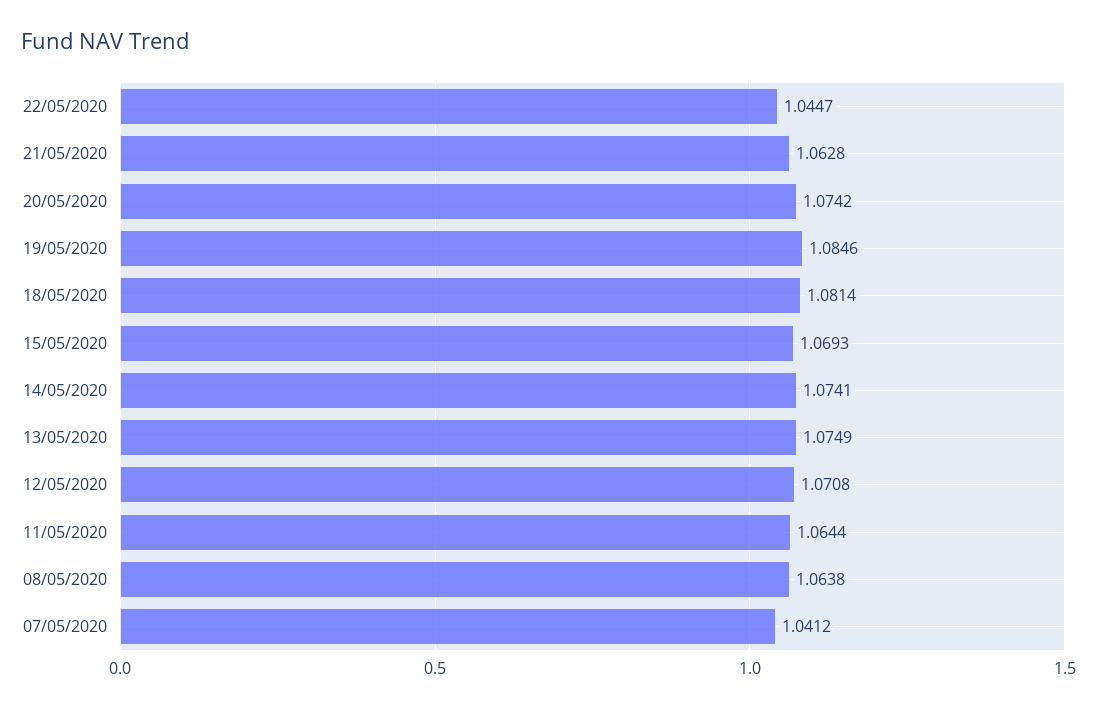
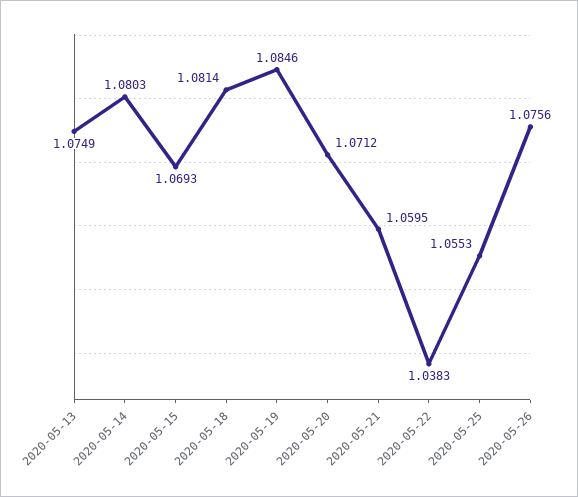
22/05/2020: 1.0447 -> 1.0383
21/05/2020: 1.0628 -> 1.0595
20/05/2020: 1.0742 -> 1.0712
14/05/2020: 1.0741 -> 1.0803
12/05/2020: 1.0708 -> none
11/05/2020: 1.0644 -> none
08/05/2020: 1.0638 -> none
07/05/2020: 1.0412 -> none
2020-05-25: none -> 1.0553
2020-05-26: none -> 1.0756

